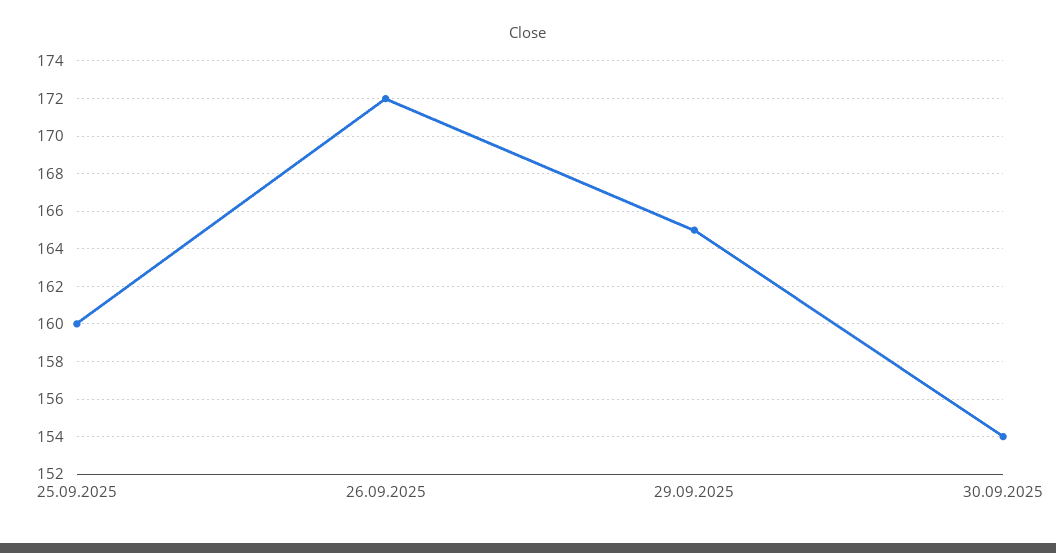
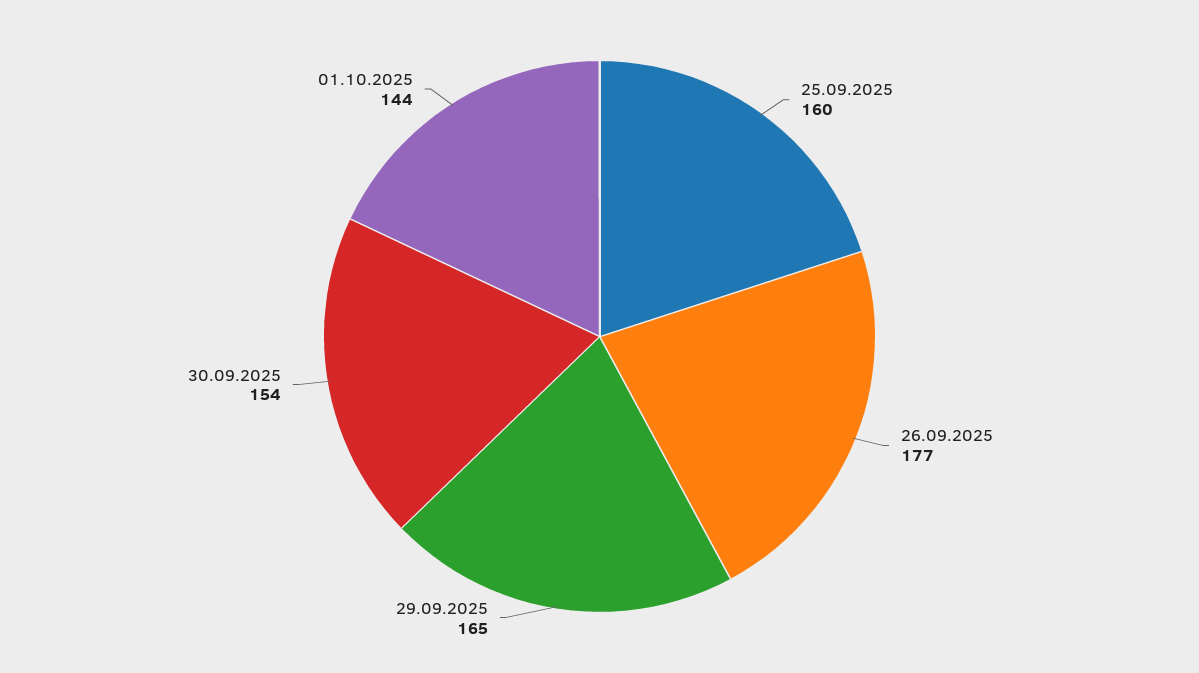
26.09.2025: 172 -> 177
01.10.2025: none -> 144

